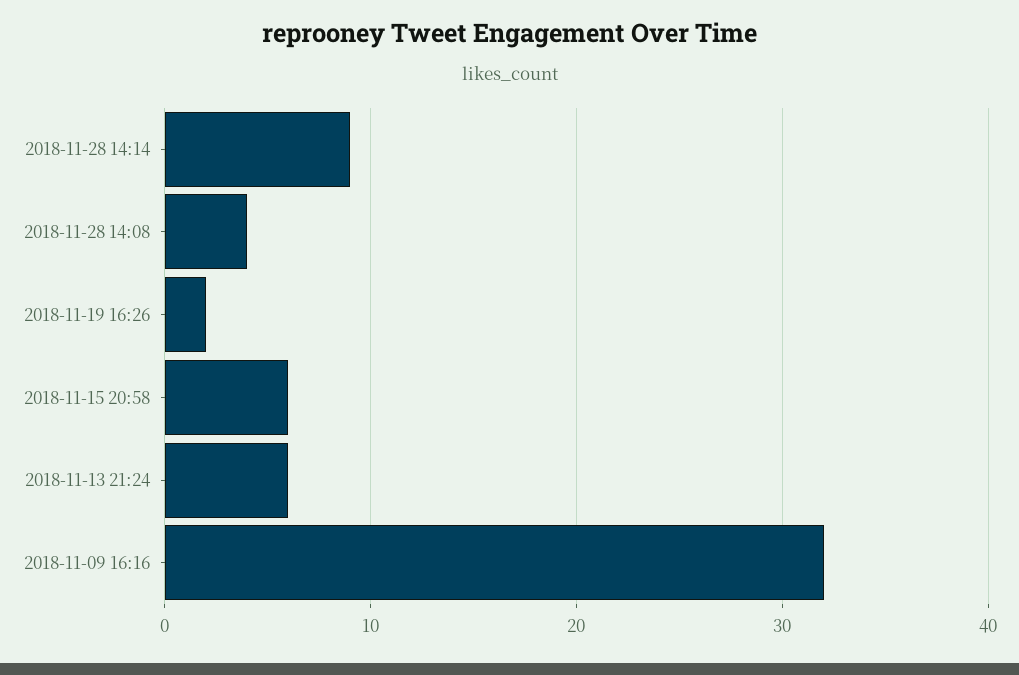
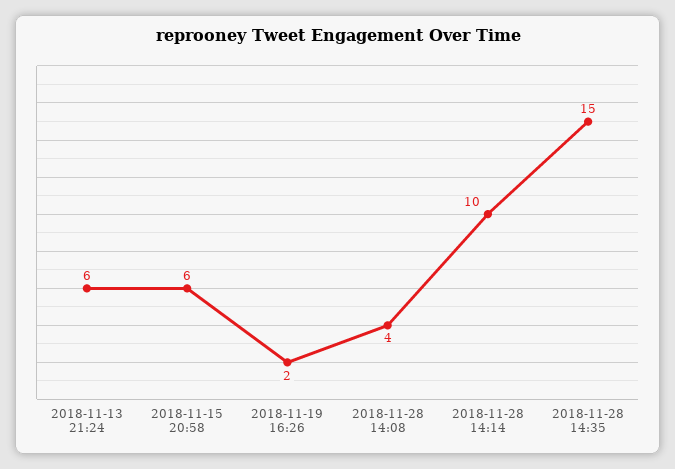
2018-11-28 14:14: 9 -> 10
2018-11-09 16:16: 32 -> none
2018-11-28 14:35: none -> 15

